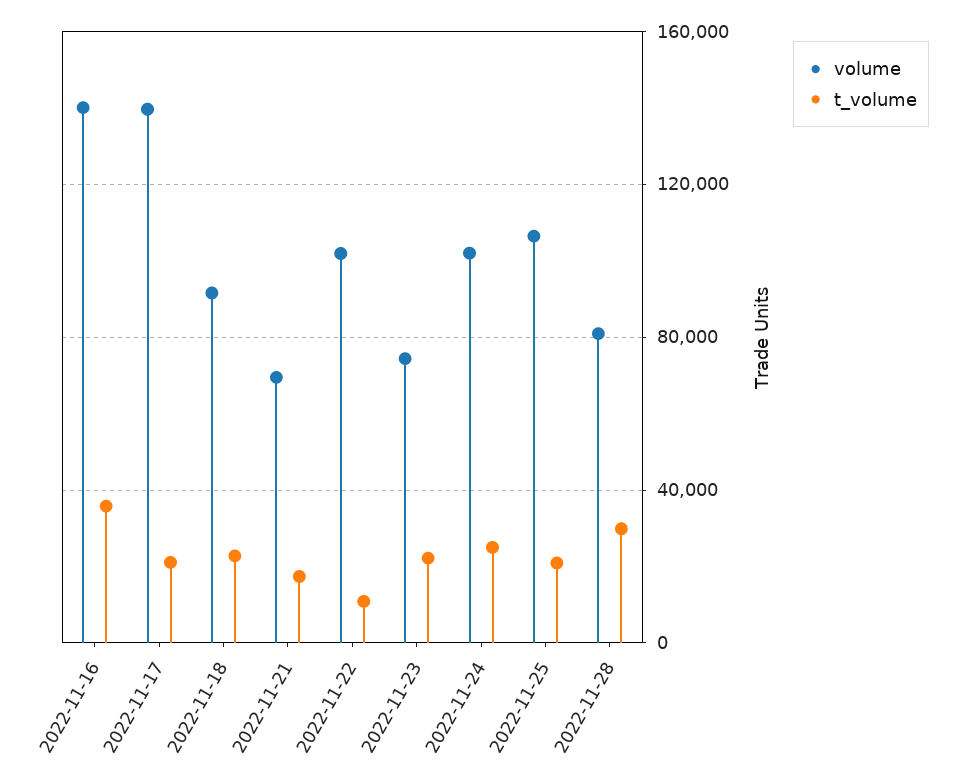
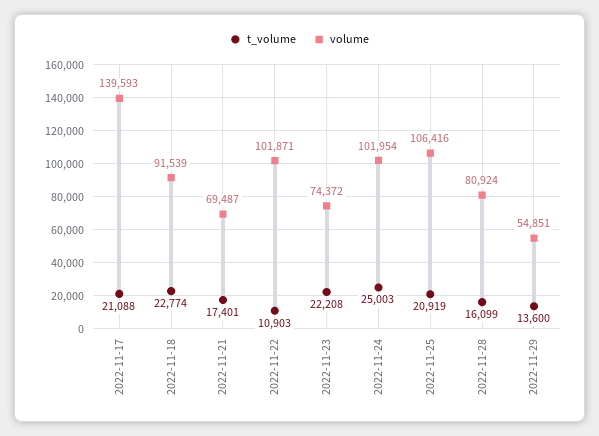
volume, 2022-11-16: 140000 -> none
t_volume, 2022-11-16: 35000 -> none
t_volume, 2022-11-28: 30000 -> 16099
t_volume, 2022-11-29: none -> 13600
volume, 2022-11-29: none -> 54851

